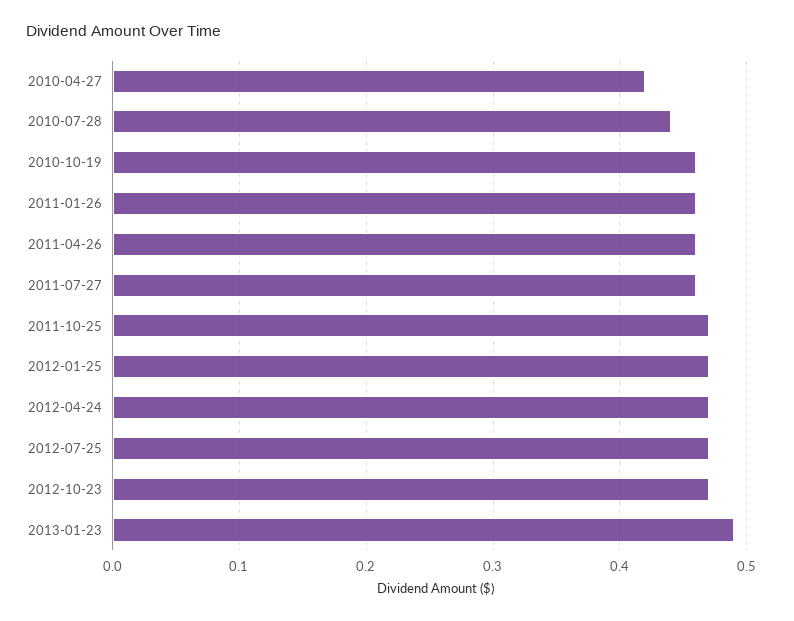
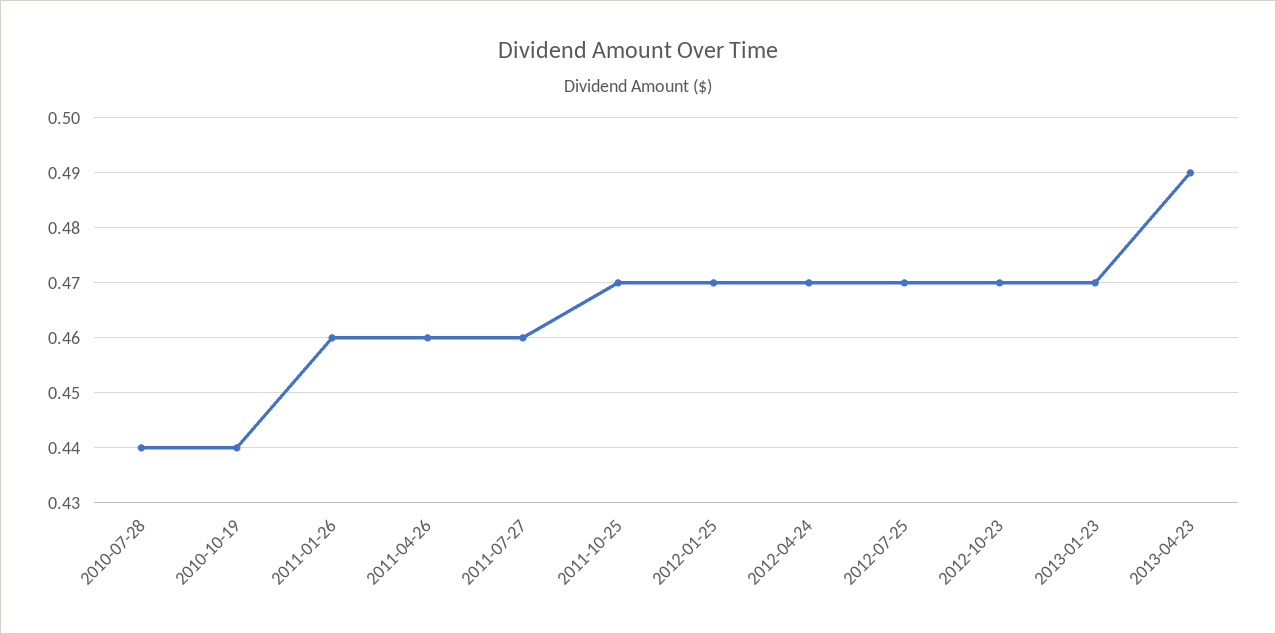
2010-04-27: 0.42 -> none
2010-10-19: 0.46 -> 0.44
2013-01-23: 0.49 -> 0.47
2013-04-23: none -> 0.49

